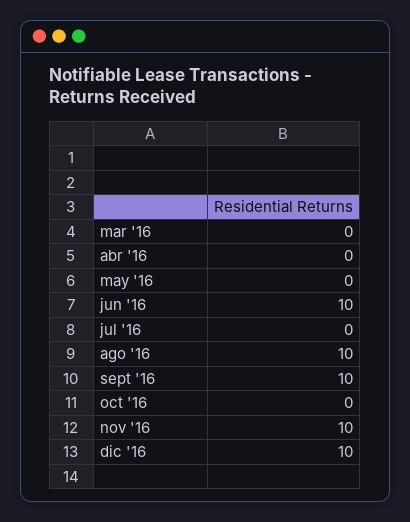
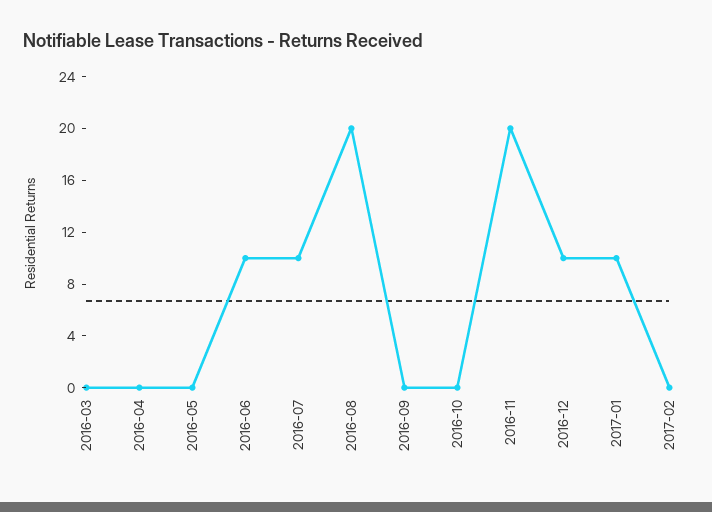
jul '16: 0 -> 10
ago '16: 10 -> 20
sept '16: 10 -> 0
nov '16: 10 -> 20
2017-01: none -> 10
2017-02: none -> 0

